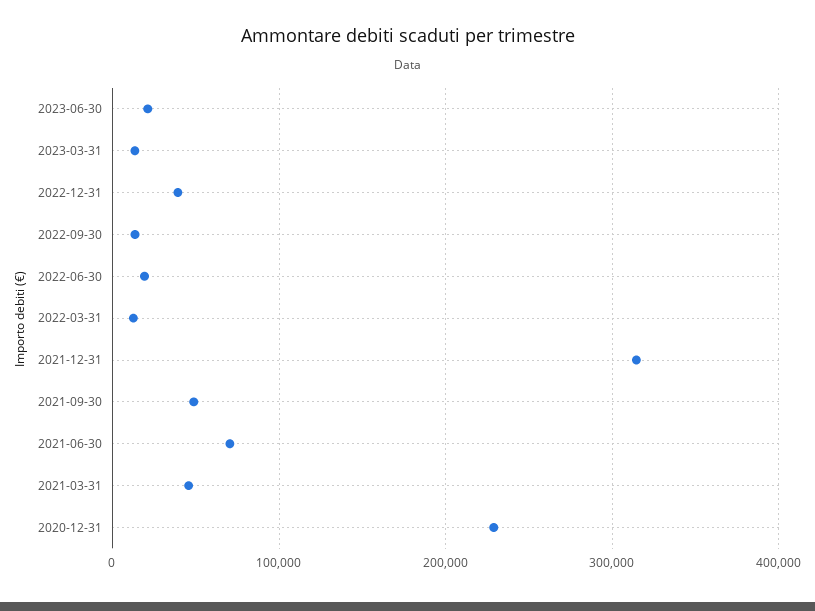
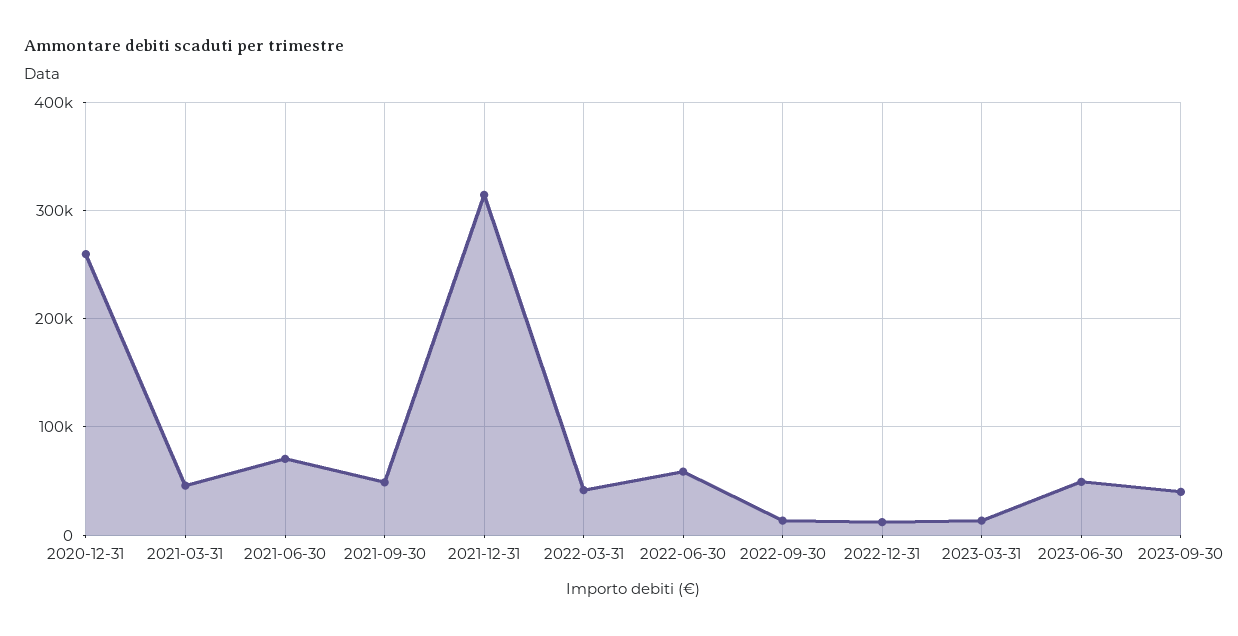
2023-06-30: 20000 -> 50000
2022-12-31: 40000 -> 10000
2022-06-30: 20000 -> 60000
2022-03-31: 10000 -> 40000
2020-12-31: 230000 -> 260000
2023-09-30: none -> 40000

